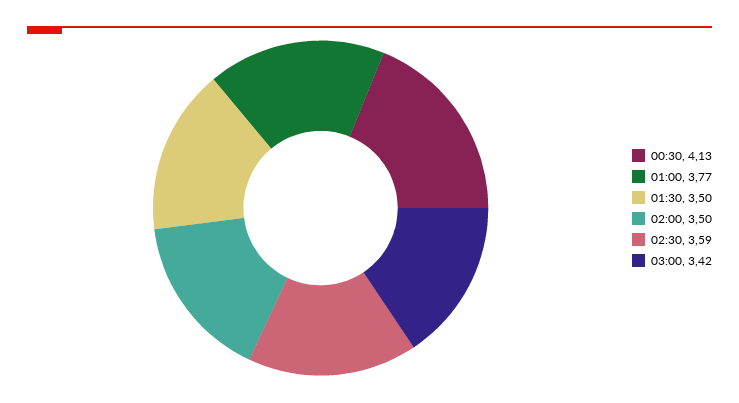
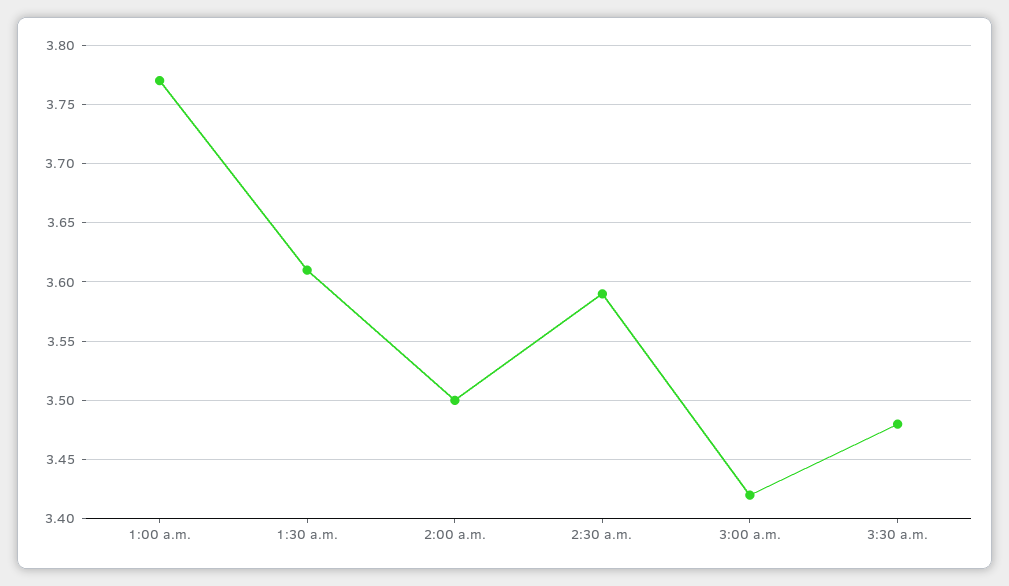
00:30: 4.13 -> none
01:30: 3.5 -> 3.61
3:30 a.m.: none -> 3.48

